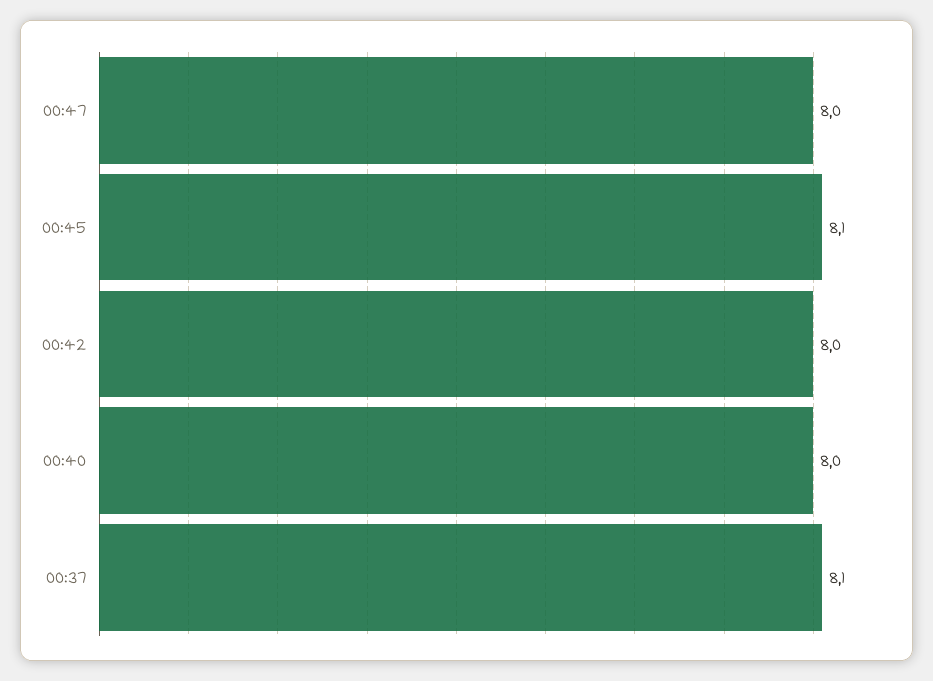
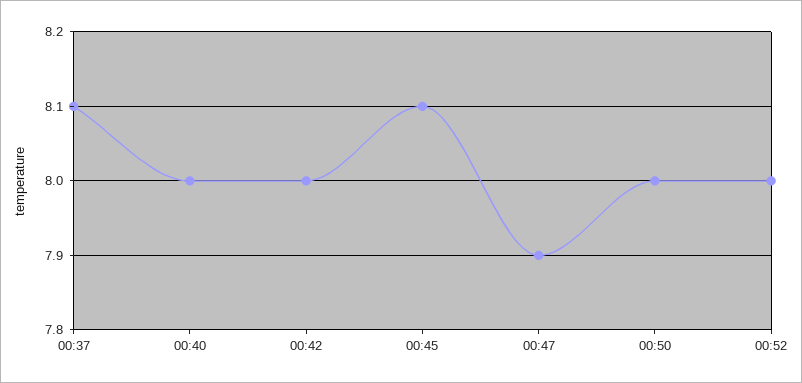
00:47: 8 -> 7.9
00:50: none -> 8
00:52: none -> 8

